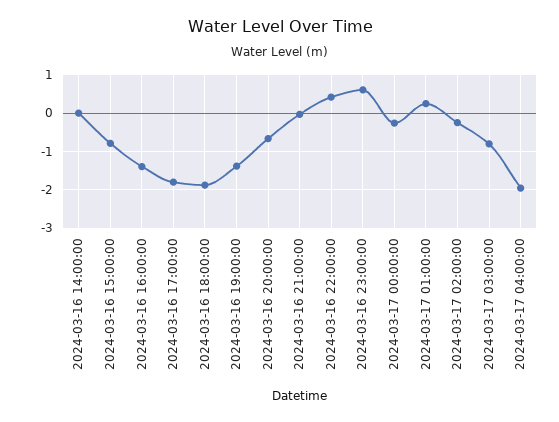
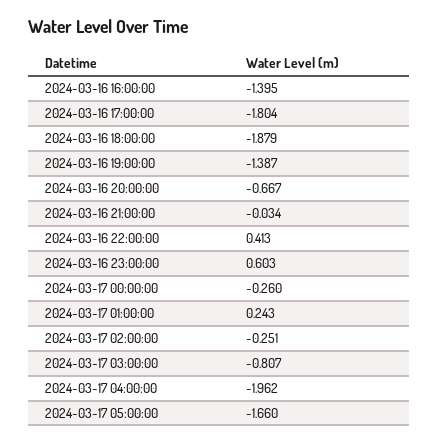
2024-03-16 14:00:00: 0 -> none
2024-03-16 15:00:00: -0.8 -> none
2024-03-17 05:00:00: none -> -1.66

